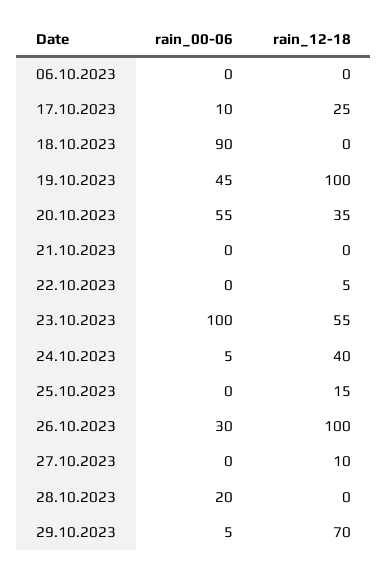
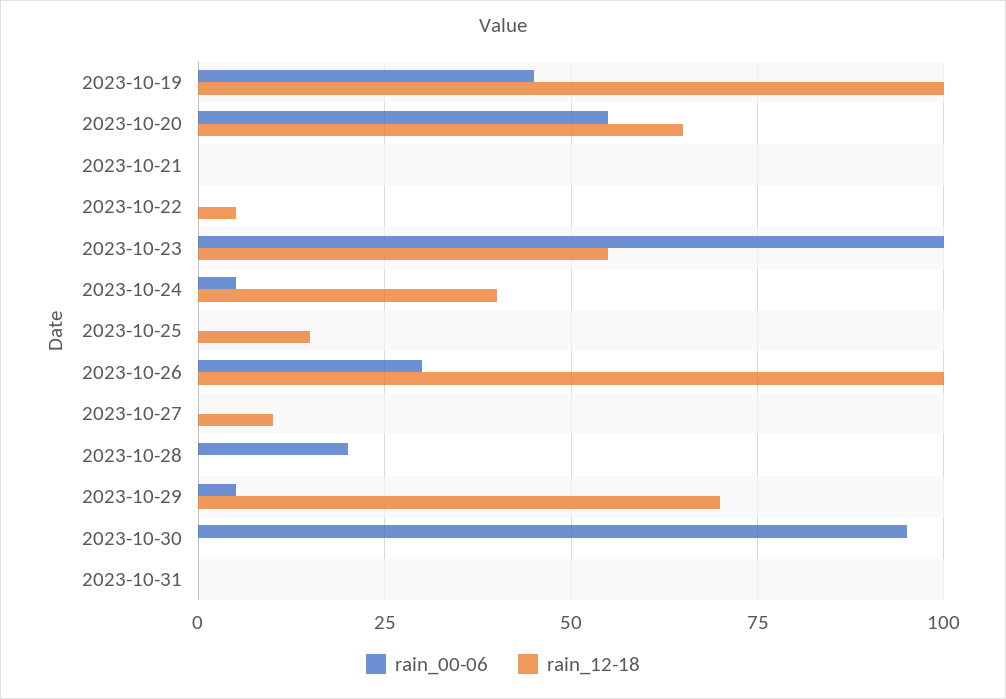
rain_00-06, 06.10.2023: 0 -> none
rain_12-18, 06.10.2023: 0 -> none
rain_00-06, 17.10.2023: 10 -> none
rain_12-18, 17.10.2023: 25 -> none
rain_00-06, 18.10.2023: 90 -> none
rain_12-18, 18.10.2023: 0 -> none
rain_12-18, 20.10.2023: 35 -> 65
rain_00-06, 2023-10-30: none -> 95
rain_12-18, 2023-10-30: none -> 0
rain_00-06, 2023-10-31: none -> 0
rain_12-18, 2023-10-31: none -> 0

